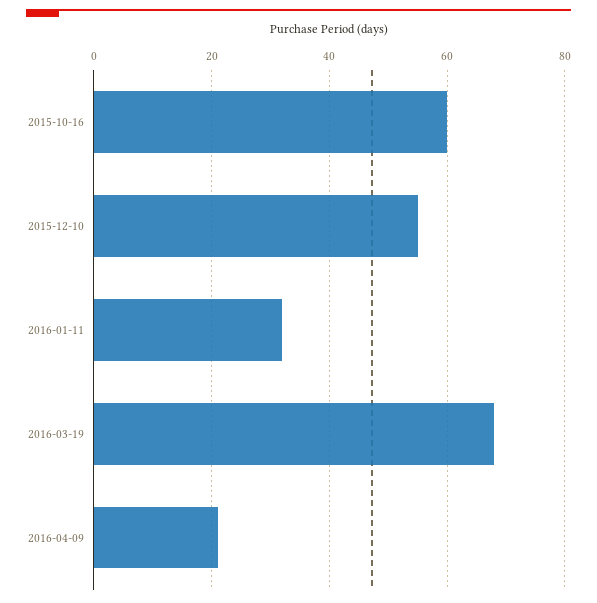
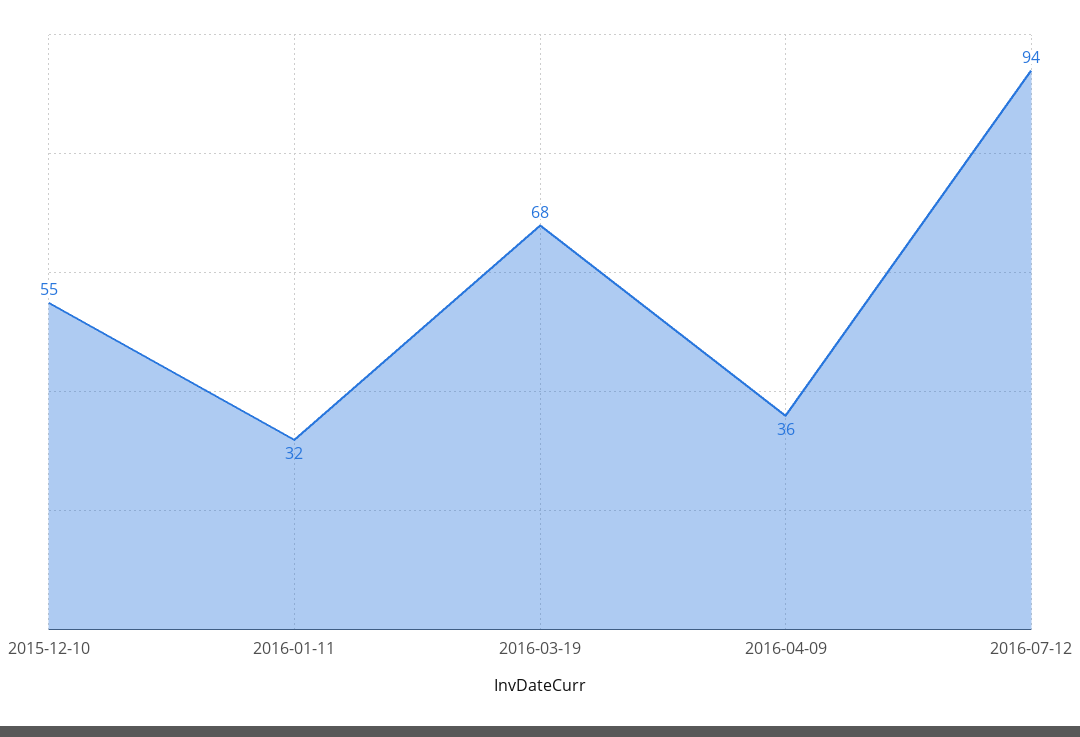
2015-10-16: 60 -> none
2016-04-09: 20 -> 36
2016-07-12: none -> 94

